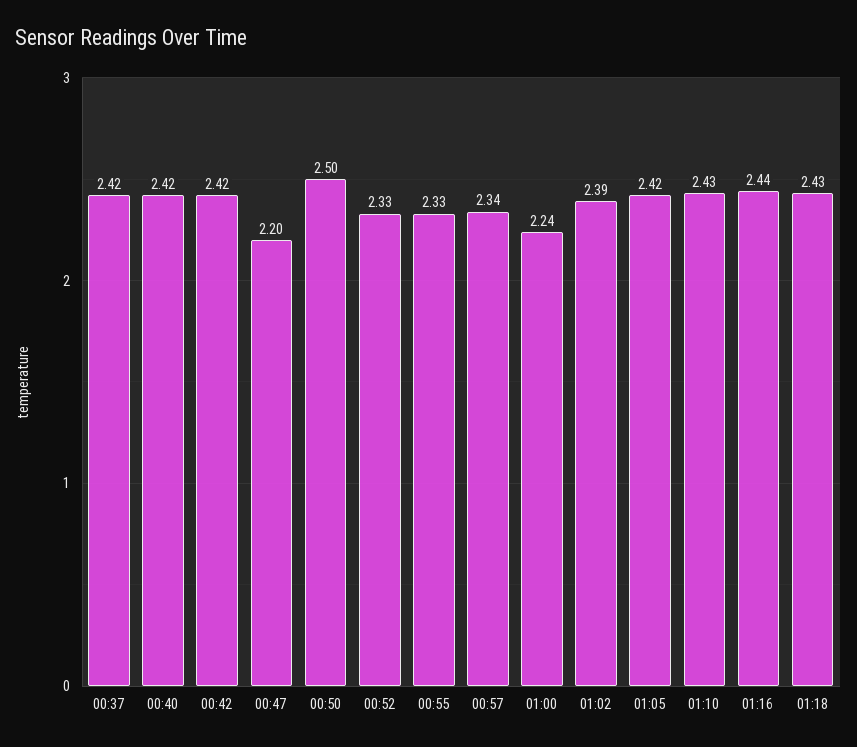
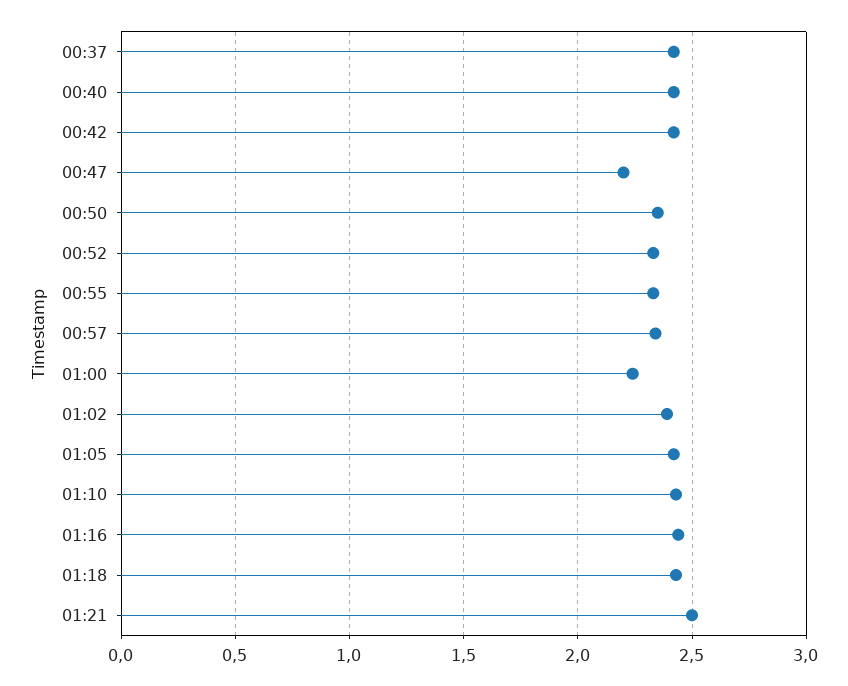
00:50: 2.5 -> 2.35
01:21: none -> 2.5

